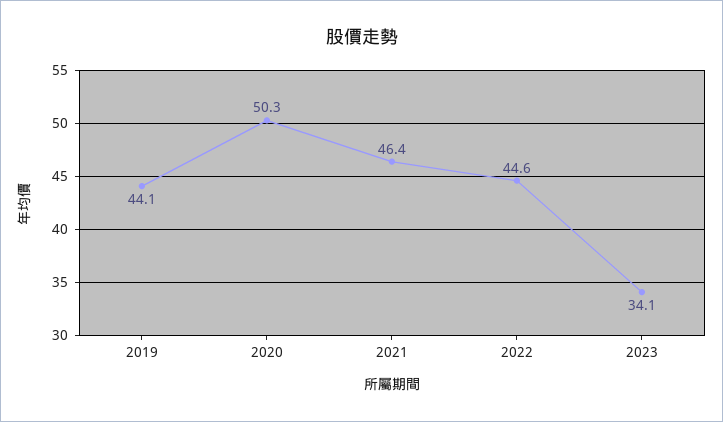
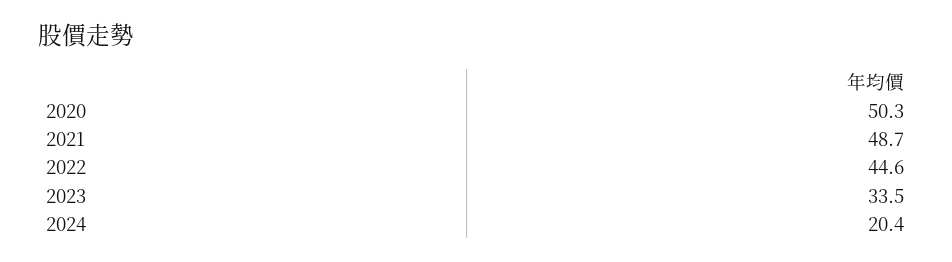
2019: 44.1 -> none
2021: 46.4 -> 48.7
2023: 34.1 -> 33.5
2024: none -> 20.4

